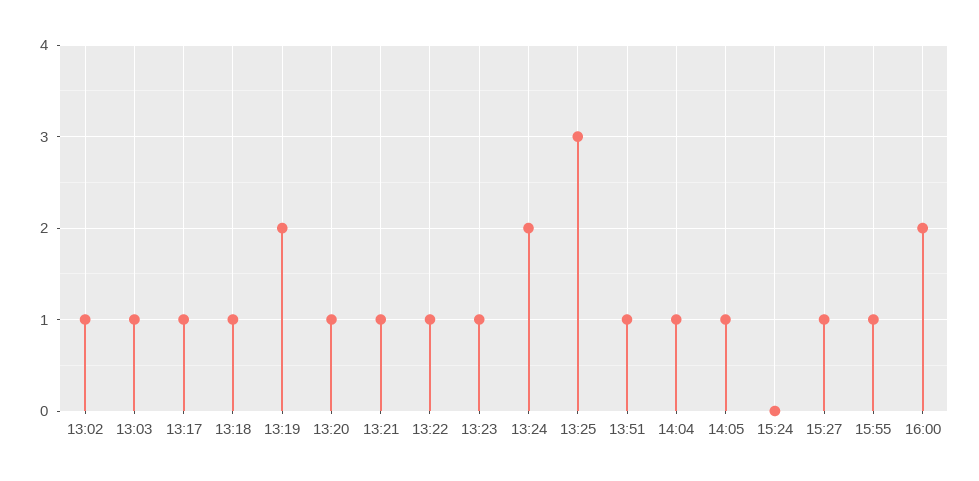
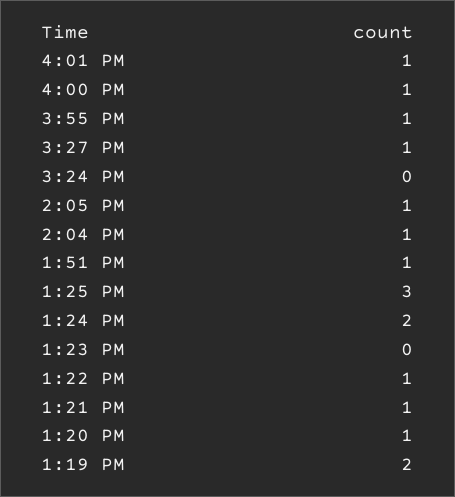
13:02: 1 -> none
13:03: 1 -> none
13:17: 1 -> none
13:18: 1 -> none
13:23: 1 -> 0
16:00: 2 -> 1
4:01 PM: none -> 1

